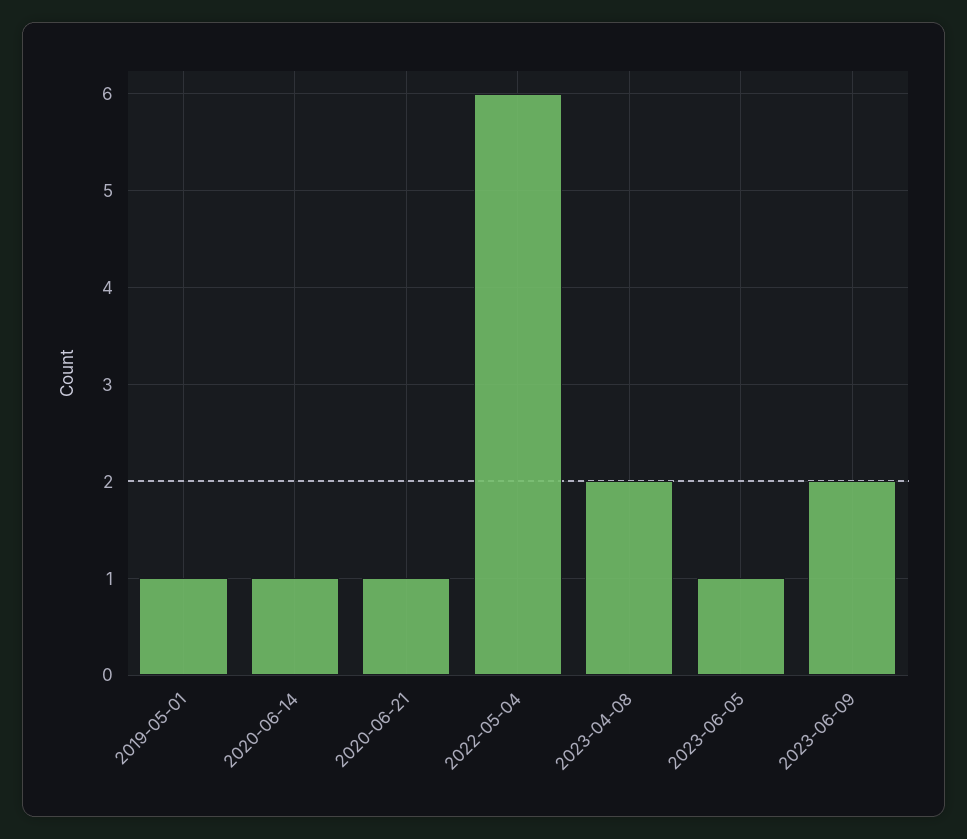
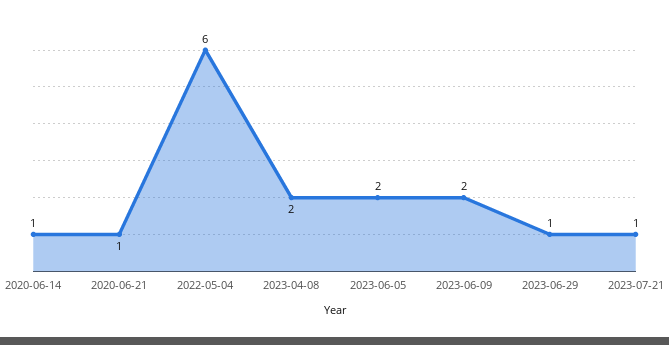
2019-05-01: 1 -> none
2023-06-05: 1 -> 2
2023-06-29: none -> 1
2023-07-21: none -> 1

